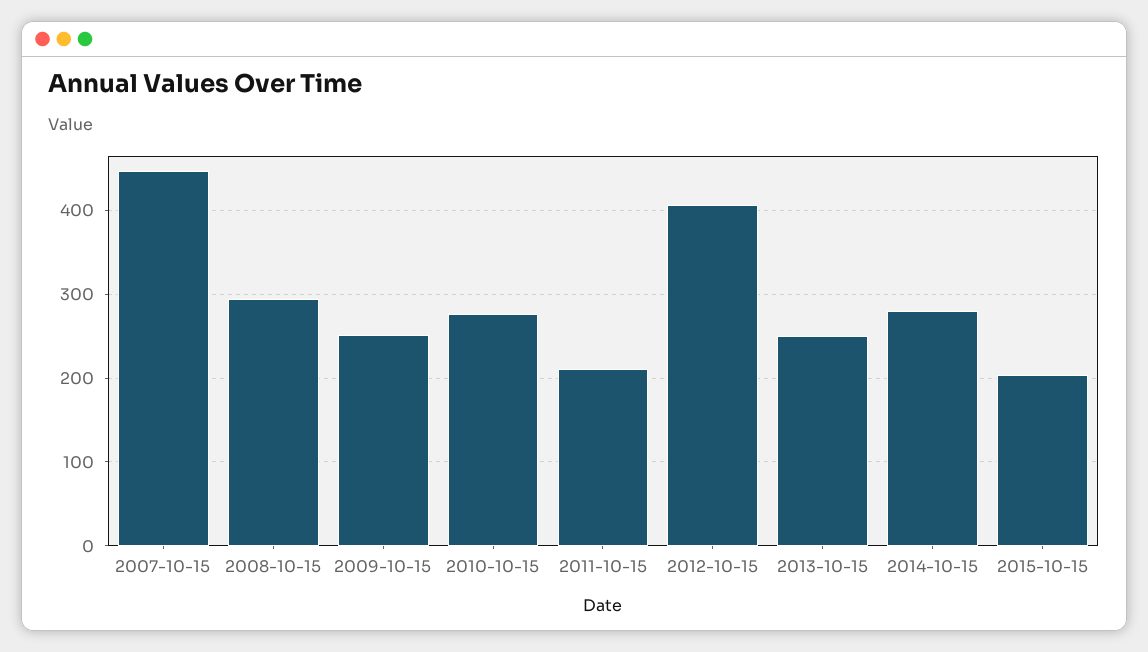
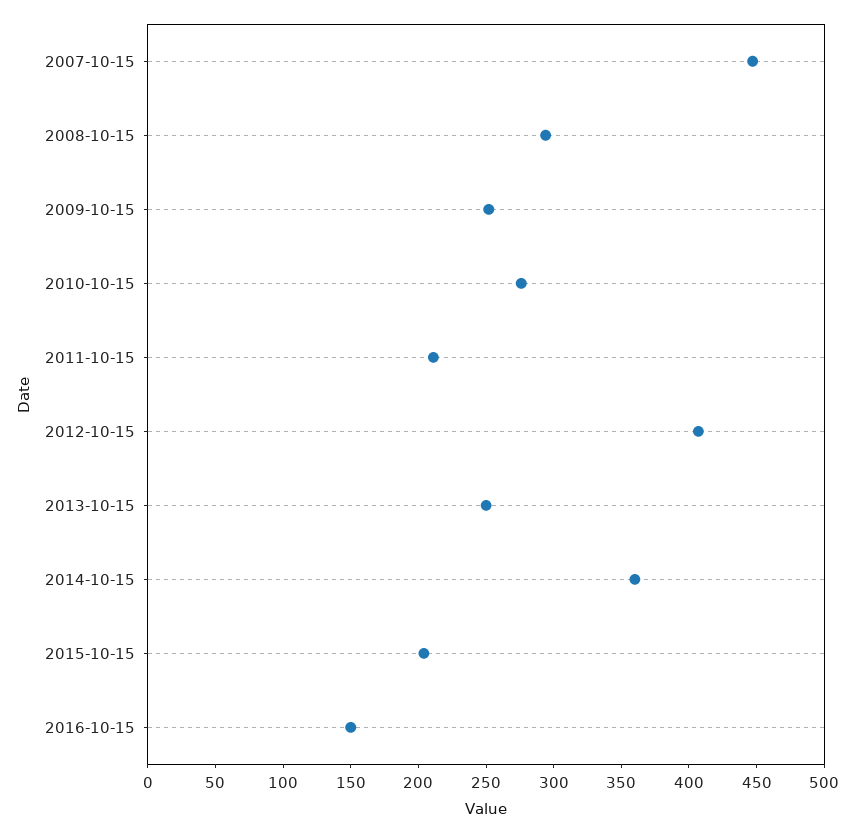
2014-10-15: 280 -> 360
2016-10-15: none -> 150

